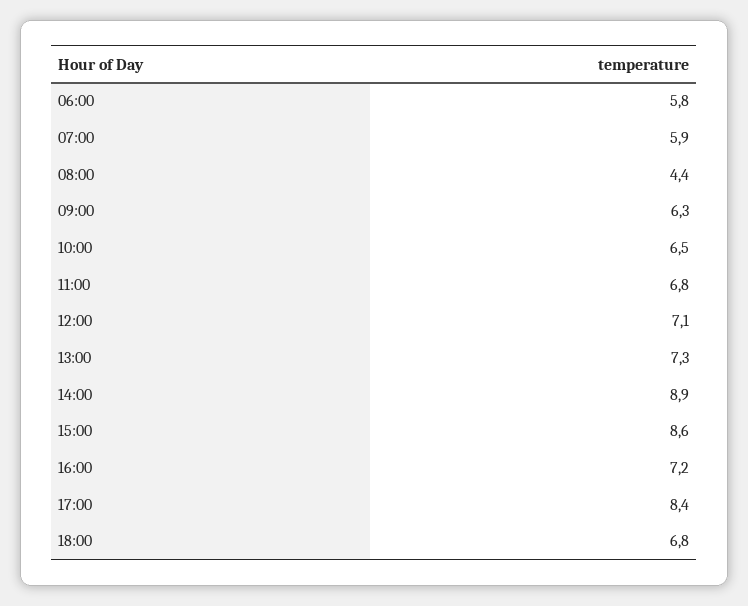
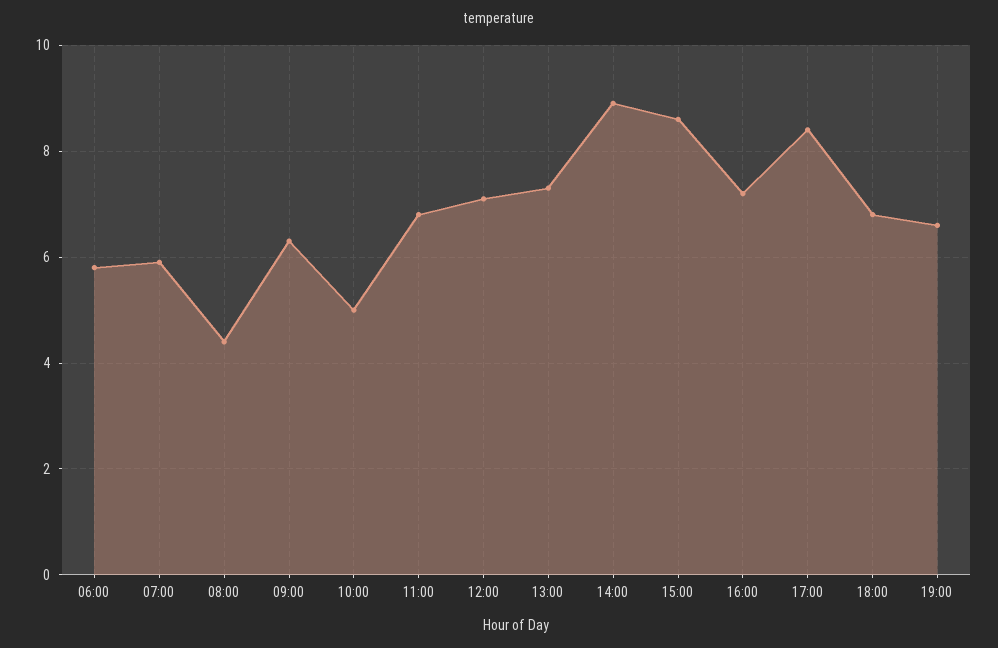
10:00: 6.5 -> 5
19:00: none -> 6.5

